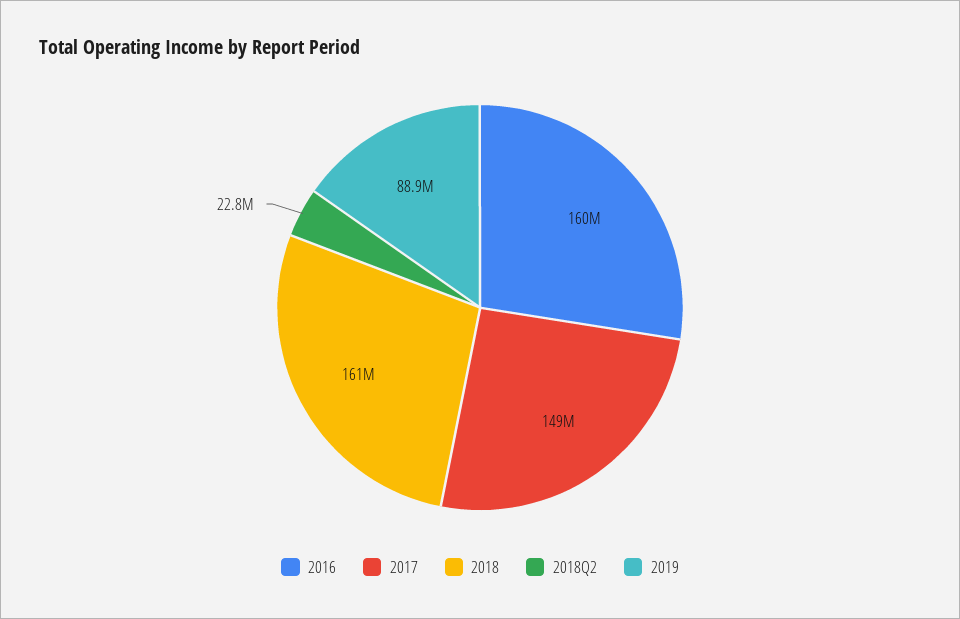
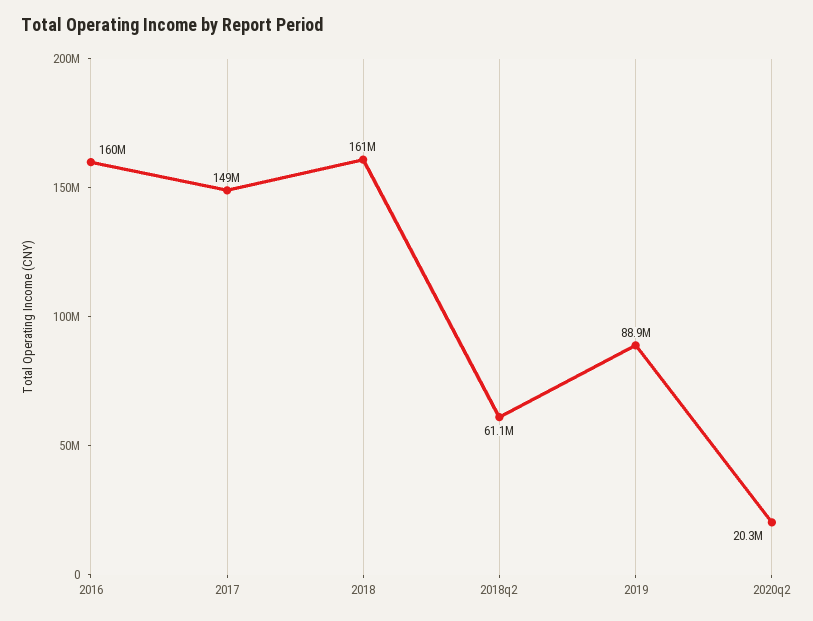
2018Q2: 22800000 -> 61100000
2020q2: none -> 20300000

